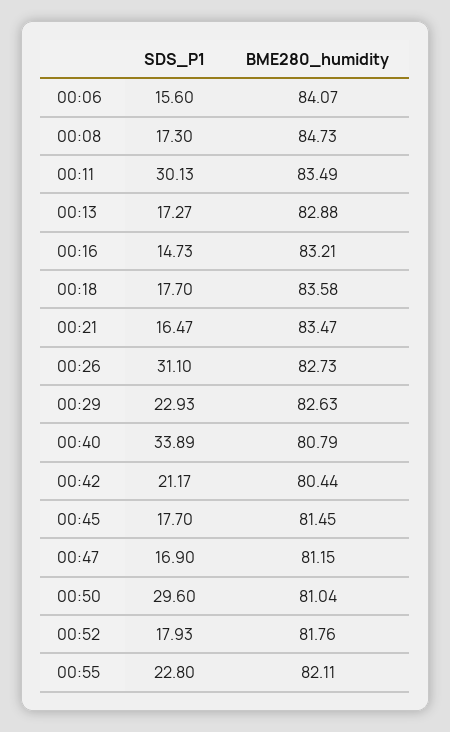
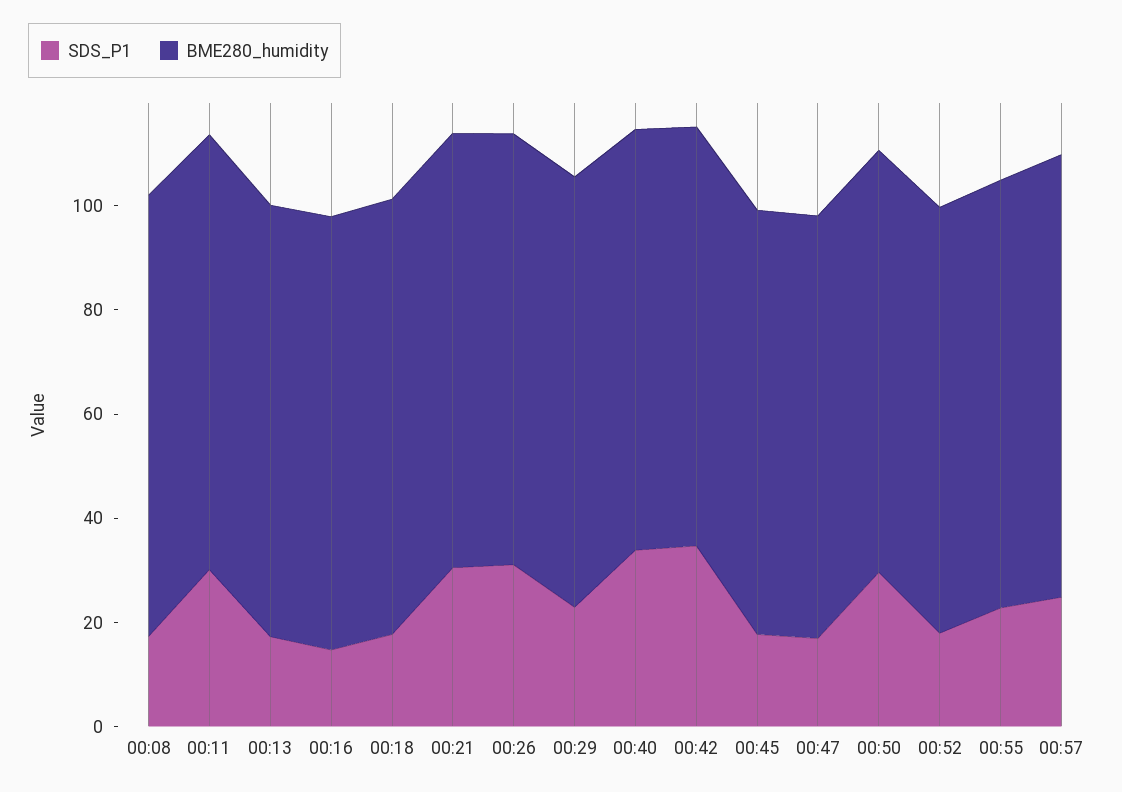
SDS_P1, 00:06: 15.6 -> none
BME280_humidity, 00:06: 84.07 -> none
SDS_P1, 00:21: 16.47 -> 30
SDS_P1, 00:42: 21.17 -> 35
SDS_P1, 00:57: none -> 25
BME280_humidity, 00:57: none -> 85

